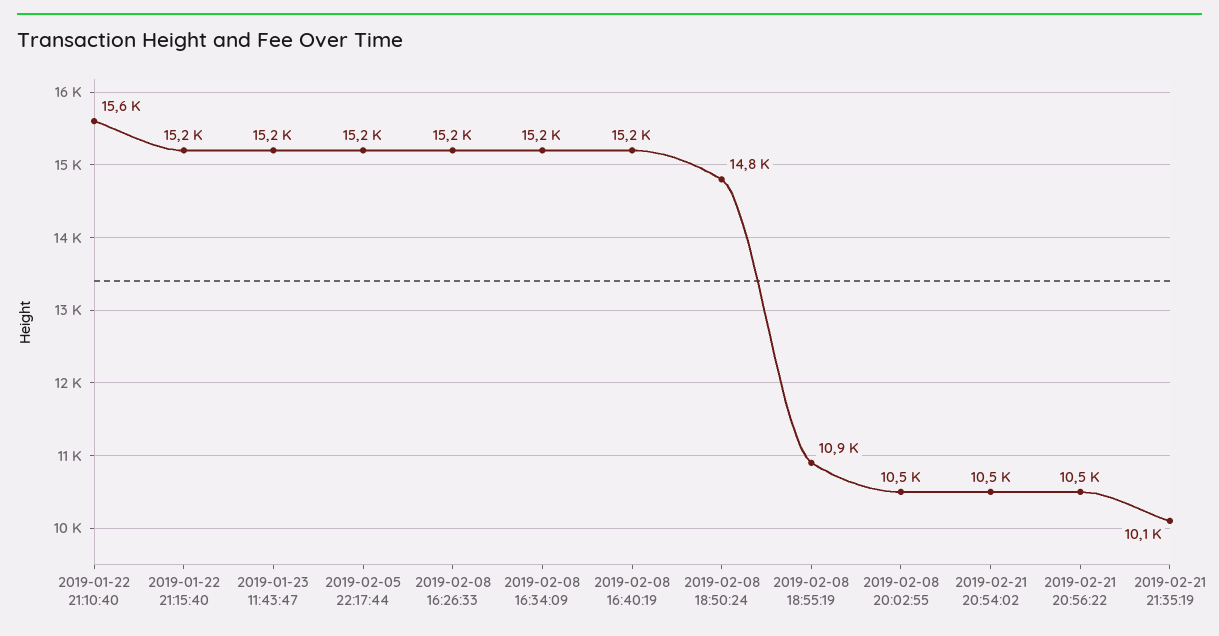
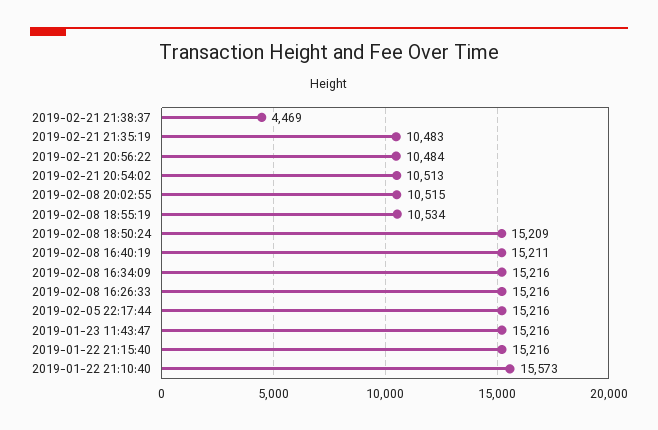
2019-02-08 18:50:24: 14800 -> 15209
2019-02-08 18:55:19: 10900 -> 10534
2019-02-21 21:35:19: 10100 -> 10483
2019-02-21 21:38:37: none -> 4469

